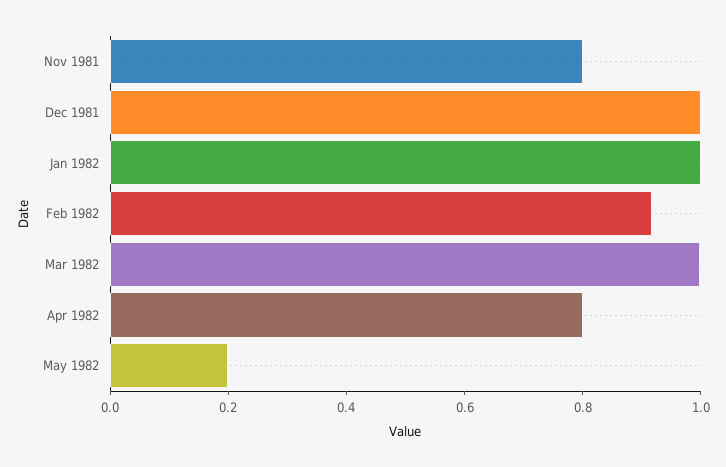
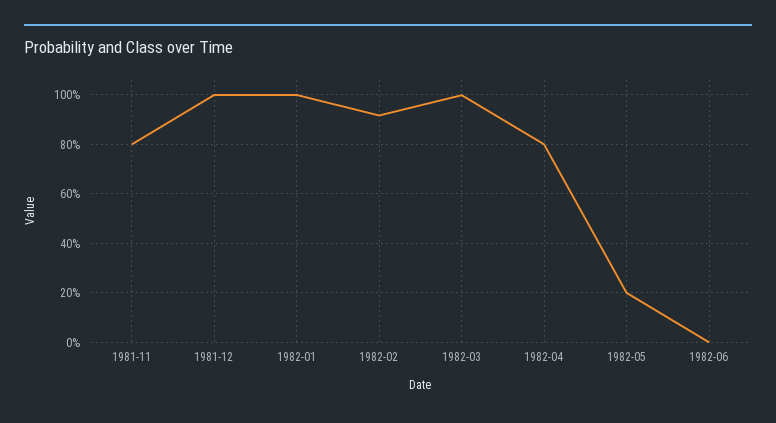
1982-06: none -> 0

